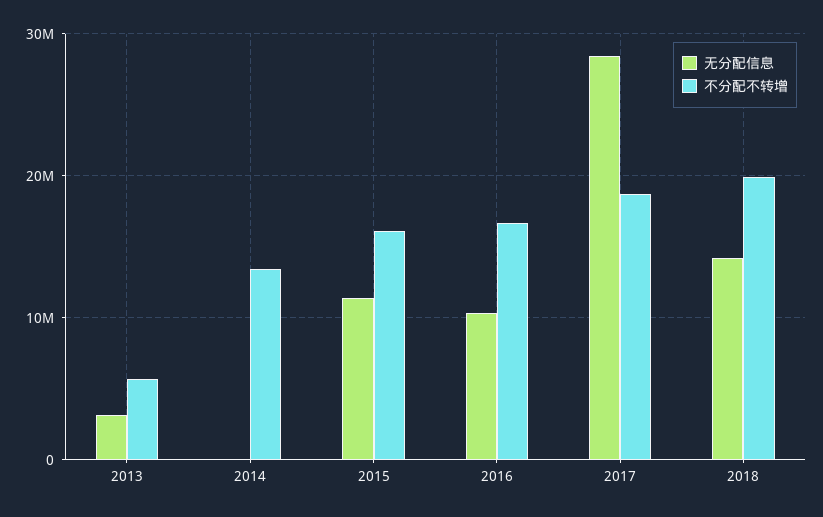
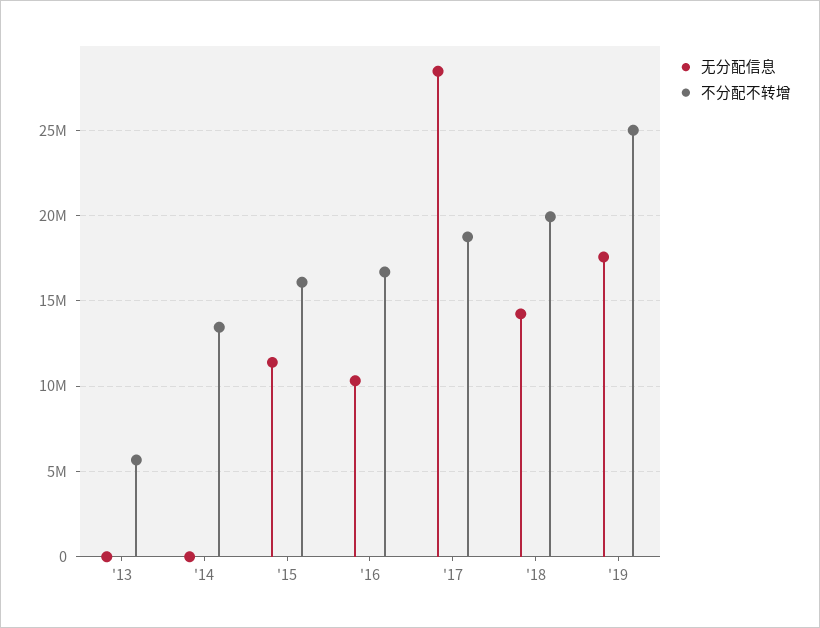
无分配信息, 2013: 3000000 -> 0
无分配信息, '19: none -> 17500000
不分配不转增, '19: none -> 25000000

